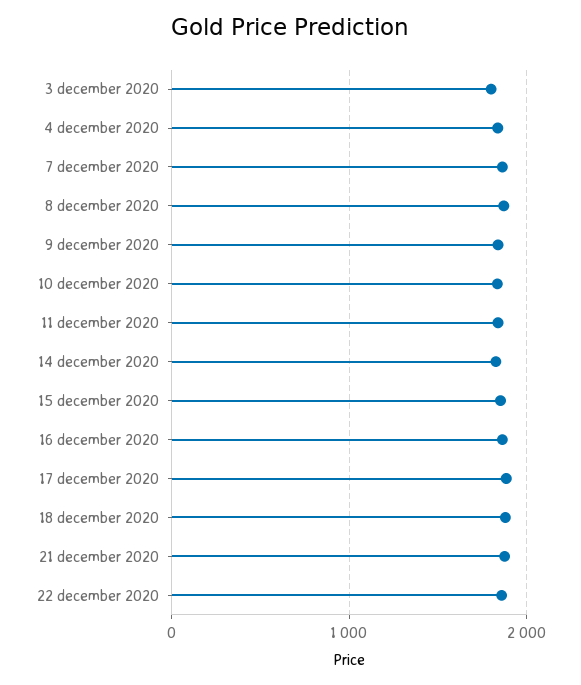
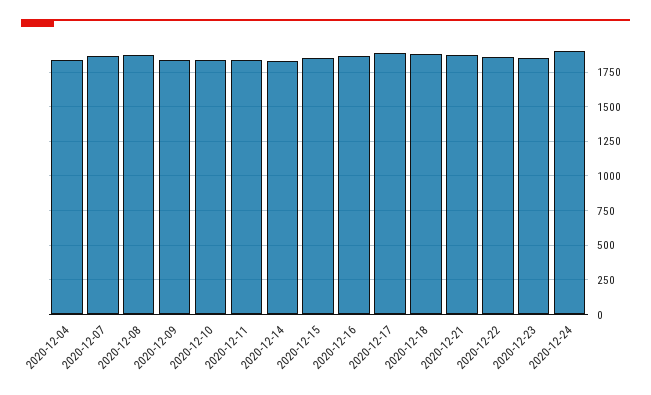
3 december 2020: 1800 -> none
2020-12-23: none -> 1850
2020-12-24: none -> 1900

